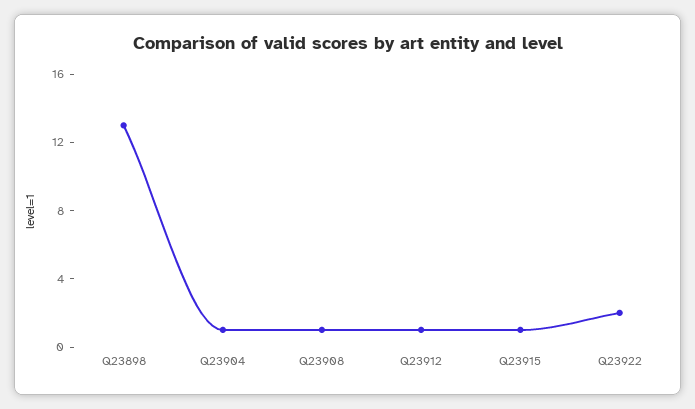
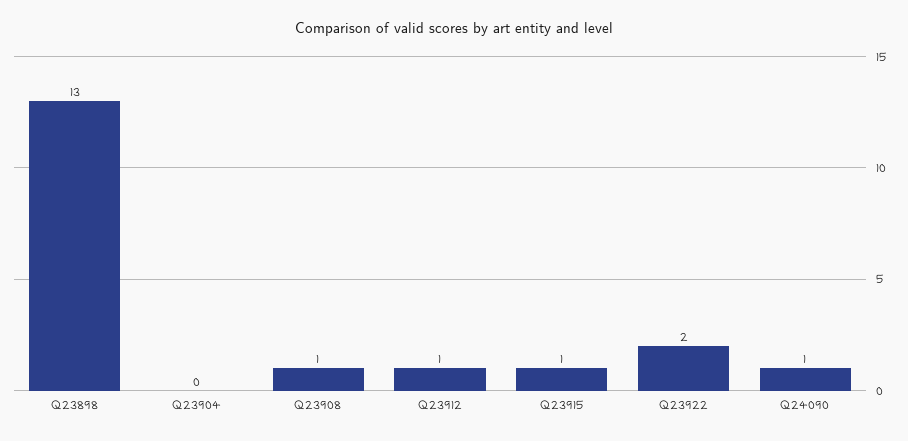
Q23904: 1 -> 0
Q24090: none -> 1

